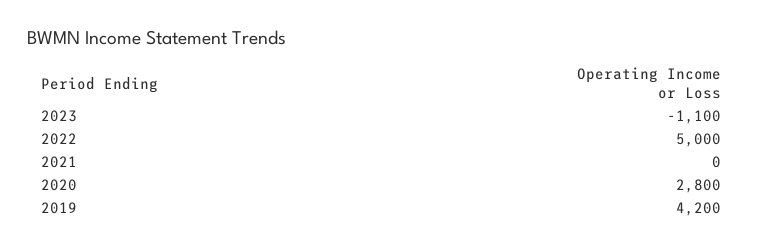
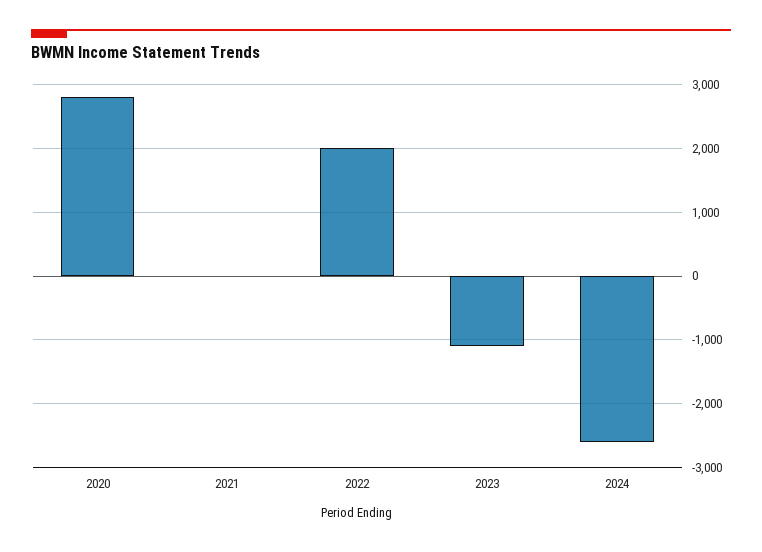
2022: 5000 -> 2000
2019: 4200 -> none
2024: none -> -2600

